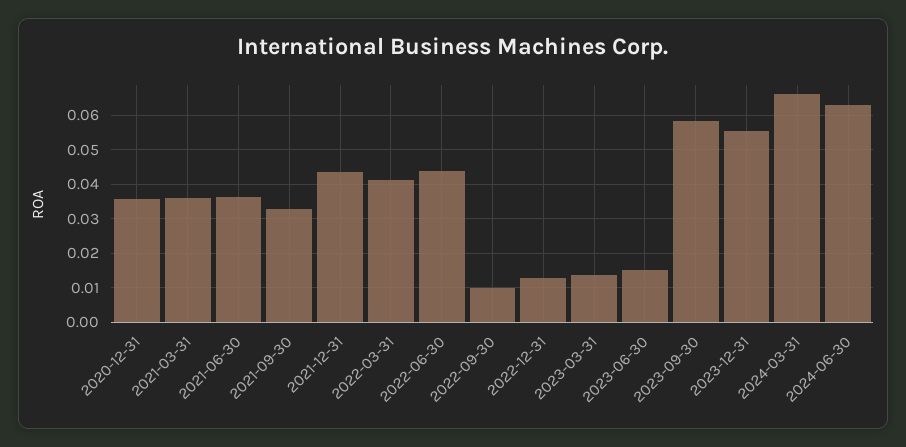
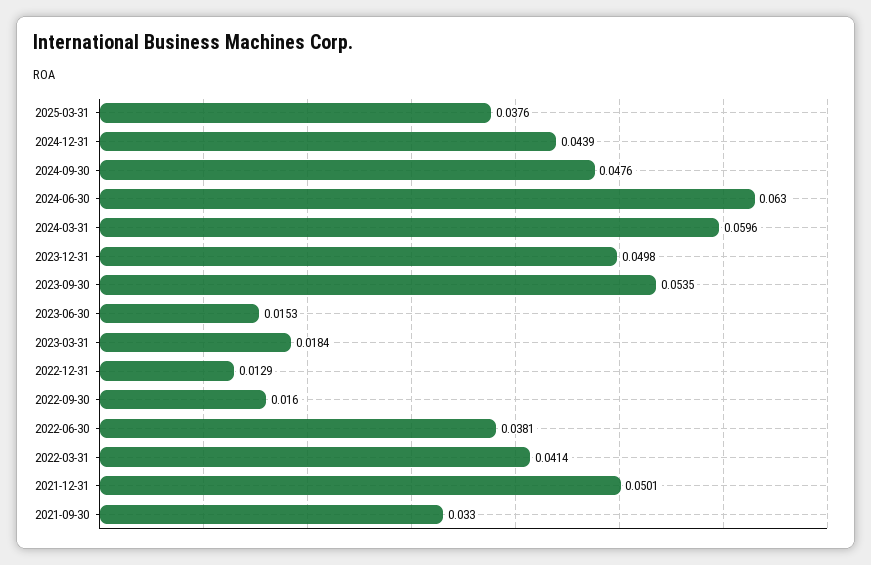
2020-12-31: 0.036 -> none
2021-03-31: 0.036 -> none
2021-06-30: 0.036 -> none
2021-12-31: 0.044 -> 0.0501
2022-06-30: 0.044 -> 0.0381
2022-09-30: 0.01 -> 0.016
2023-03-31: 0.014 -> 0.0184
2023-09-30: 0.058 -> 0.0535
2023-12-31: 0.056 -> 0.0498
2024-03-31: 0.066 -> 0.0596
2025-03-31: none -> 0.0376
2024-12-31: none -> 0.0439
2024-09-30: none -> 0.0476

